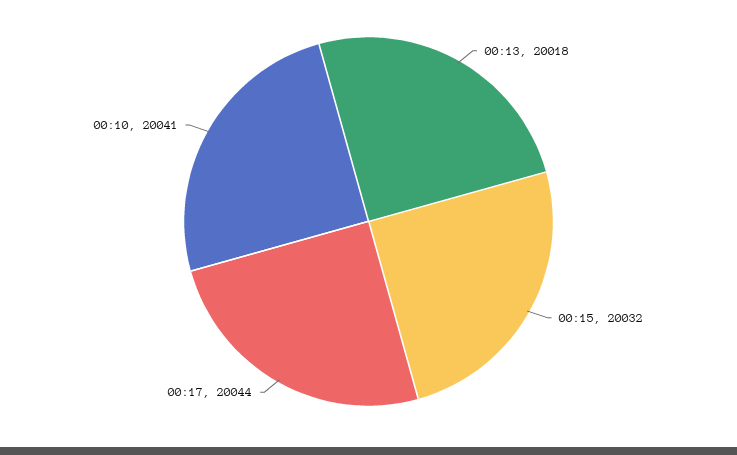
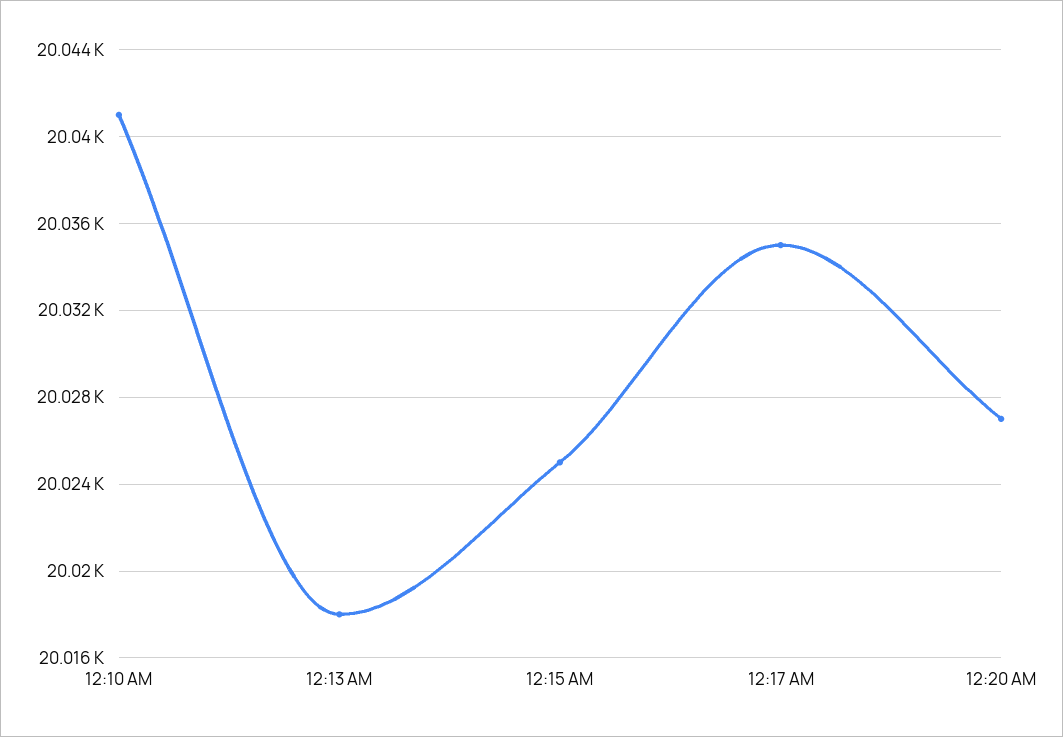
00:15: 20032 -> 20025
00:17: 20044 -> 20035
12:20 AM: none -> 20027

